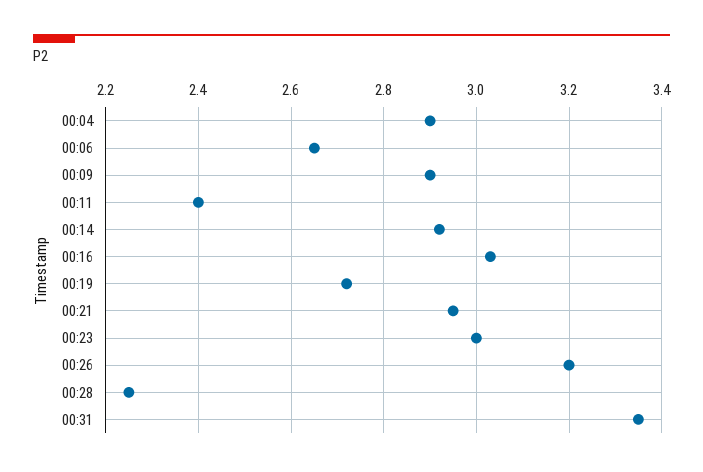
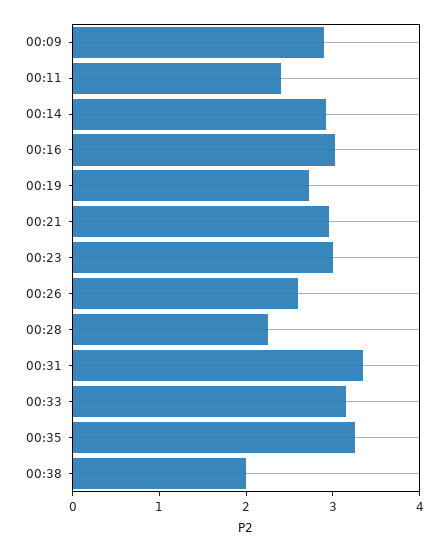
00:04: 2.9 -> none
00:06: 2.65 -> none
00:26: 3.2 -> 2.6
00:33: none -> 3.2
00:35: none -> 3.2
00:38: none -> 2

